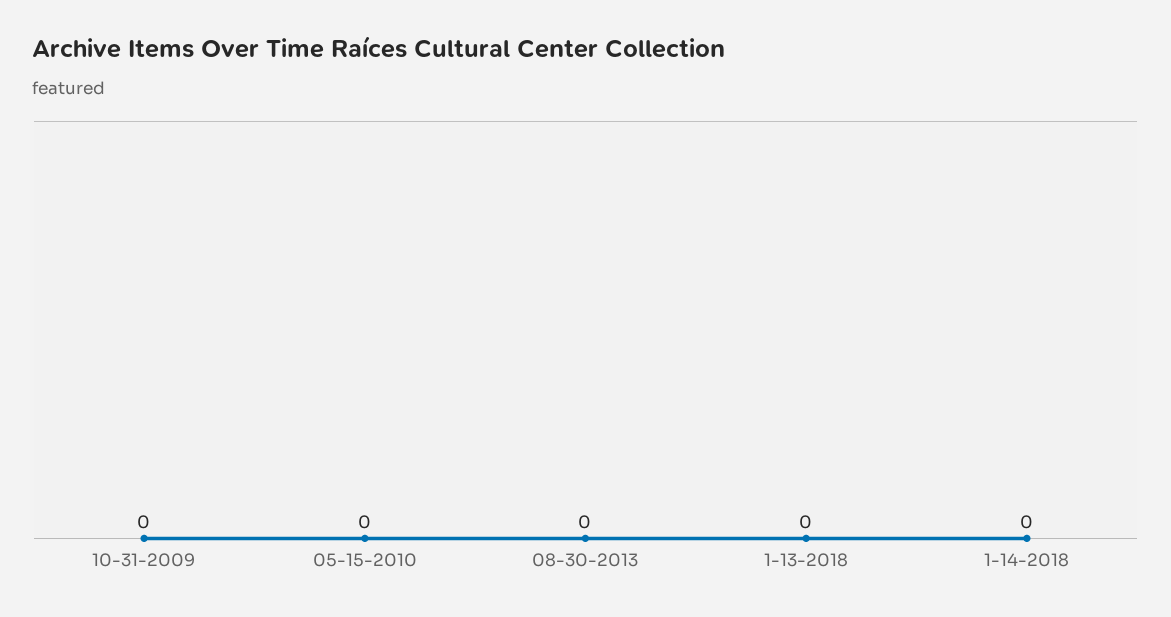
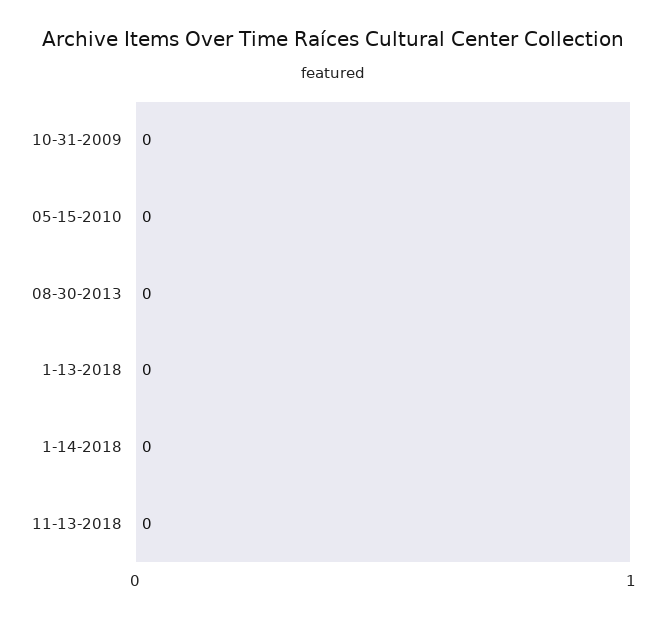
11-13-2018: none -> 0

